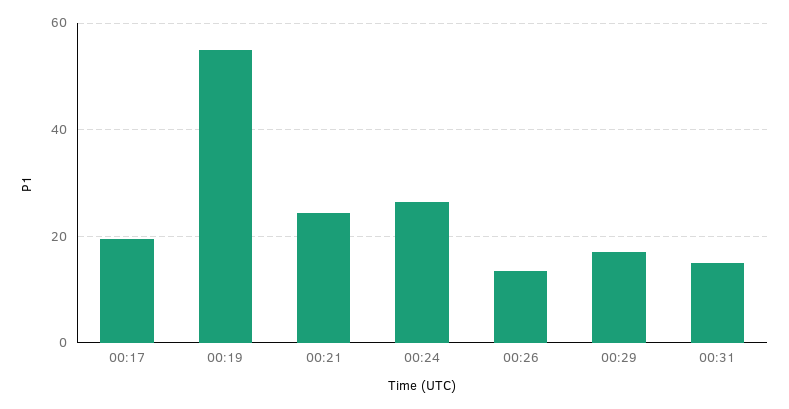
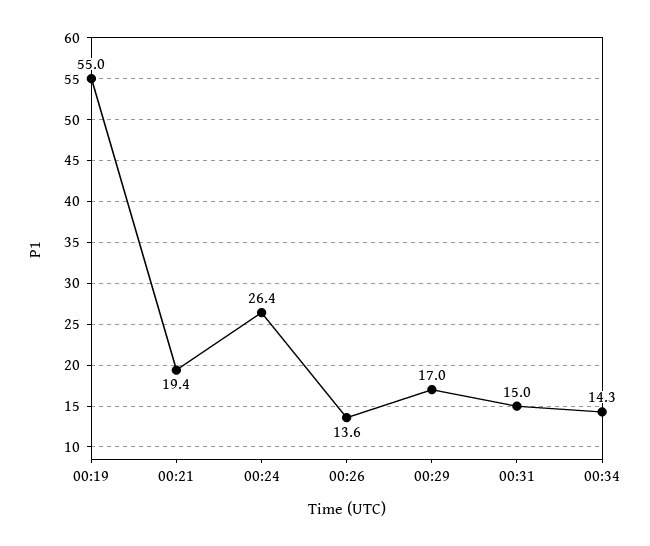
00:17: 20 -> none
00:21: 24 -> 19.4
00:34: none -> 14.3

